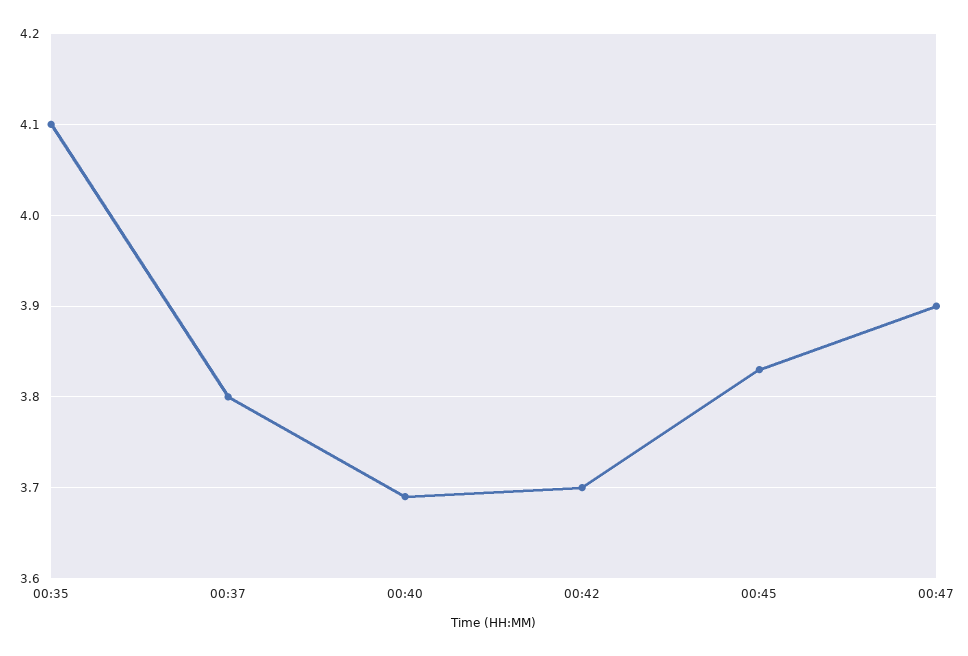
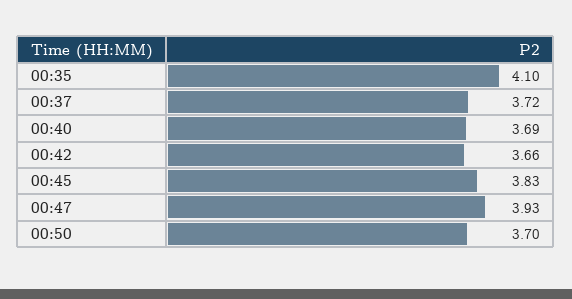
00:37: 3.8 -> 3.72
00:42: 3.7 -> 3.66
00:47: 3.9 -> 3.93
00:50: none -> 3.7

